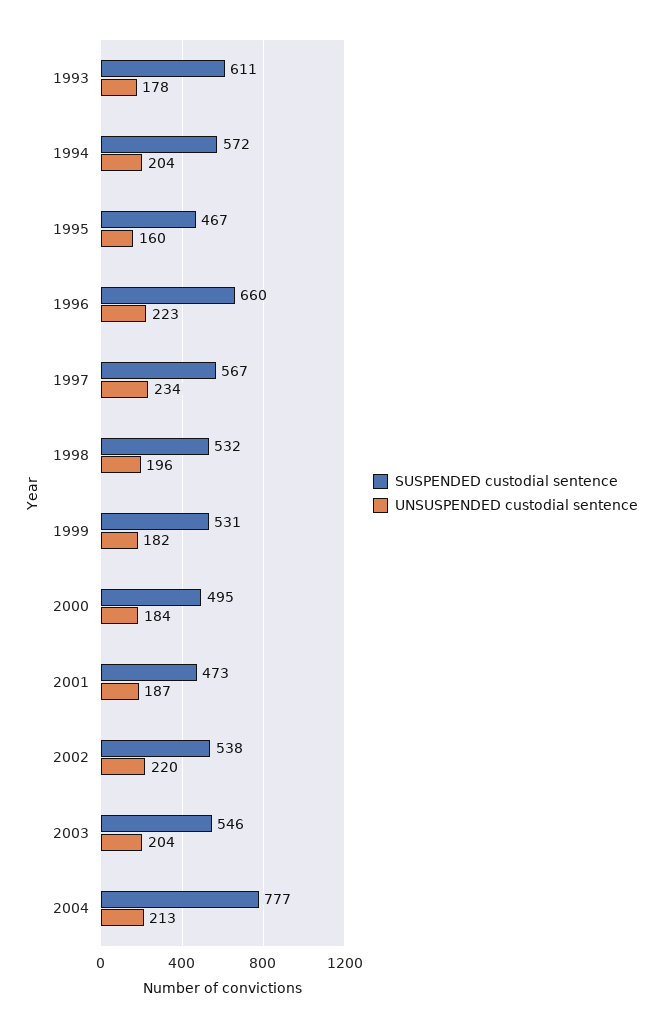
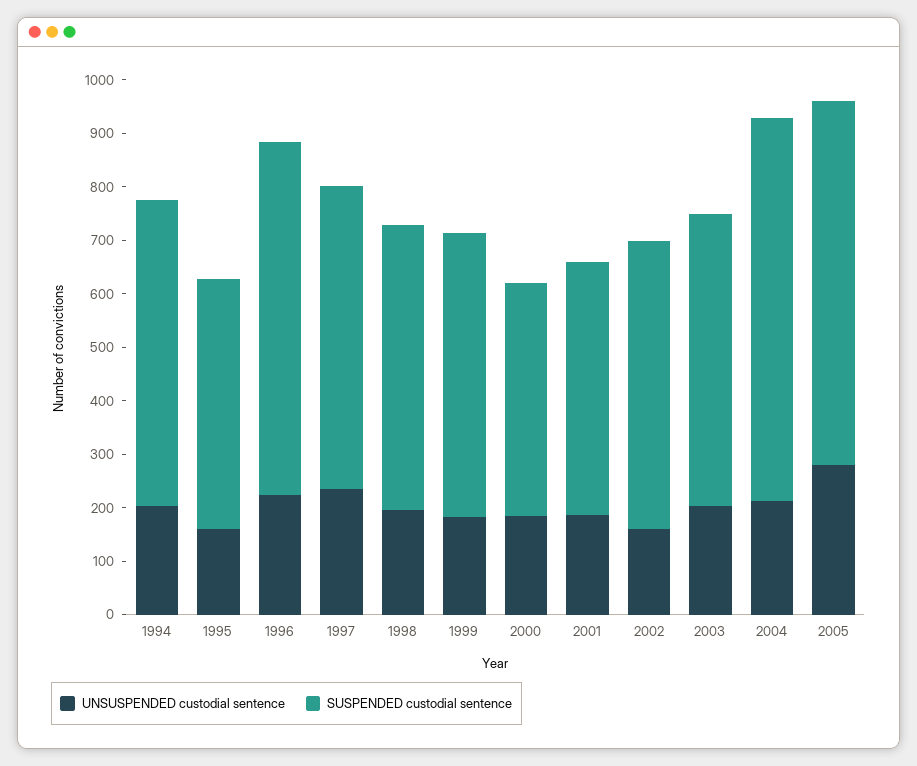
SUSPENDED custodial sentence, 1993: 611 -> none
UNSUSPENDED custodial sentence, 1993: 178 -> none
SUSPENDED custodial sentence, 2000: 495 -> 440
UNSUSPENDED custodial sentence, 2002: 220 -> 160
SUSPENDED custodial sentence, 2004: 777 -> 720
UNSUSPENDED custodial sentence, 2005: none -> 280
SUSPENDED custodial sentence, 2005: none -> 680

